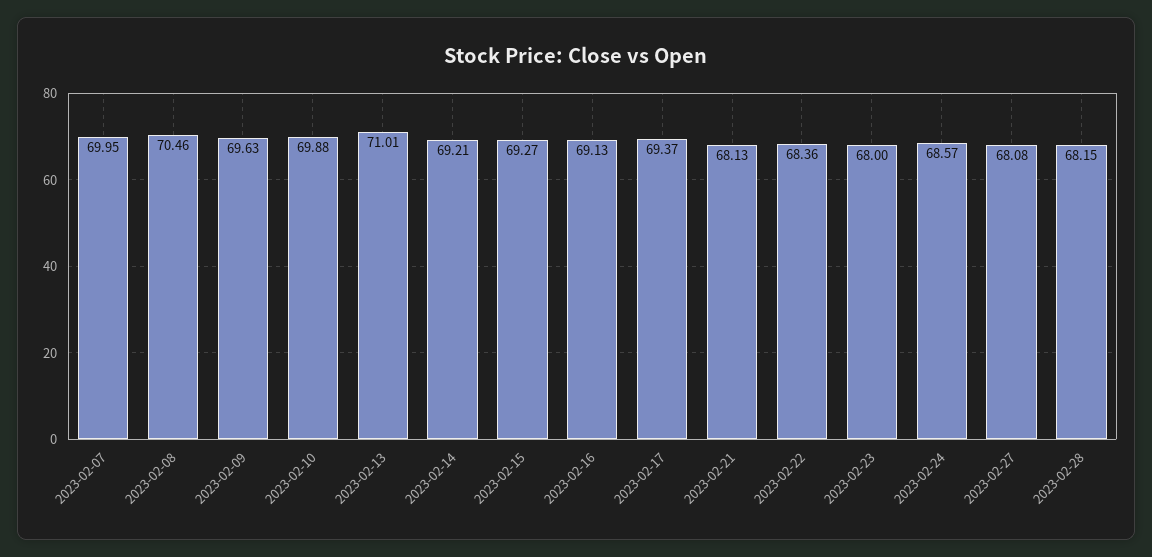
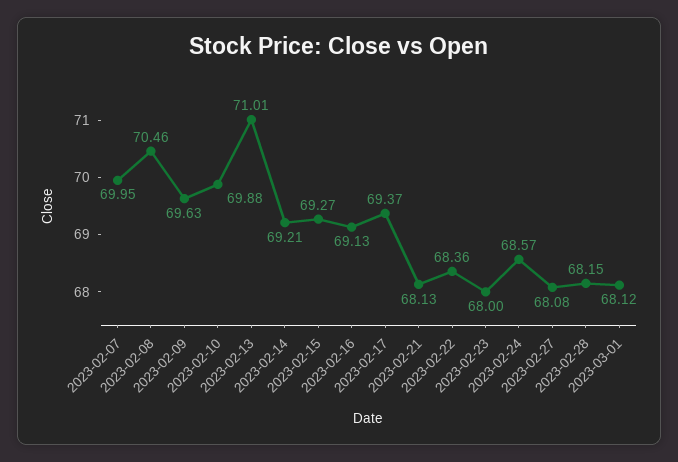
2023-03-01: none -> 68.12

